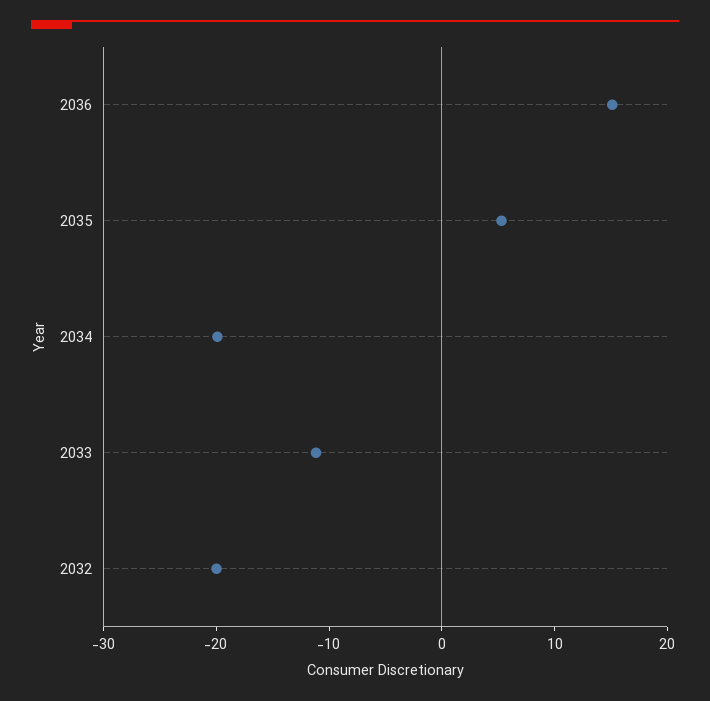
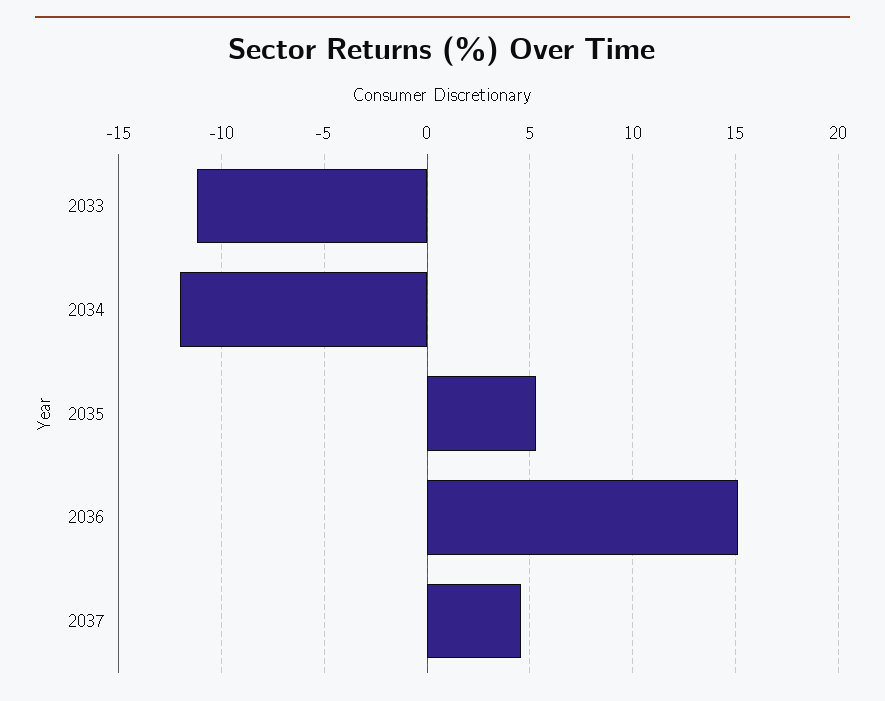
2034: -20 -> -12
2032: -20 -> none
2037: none -> 4.5

